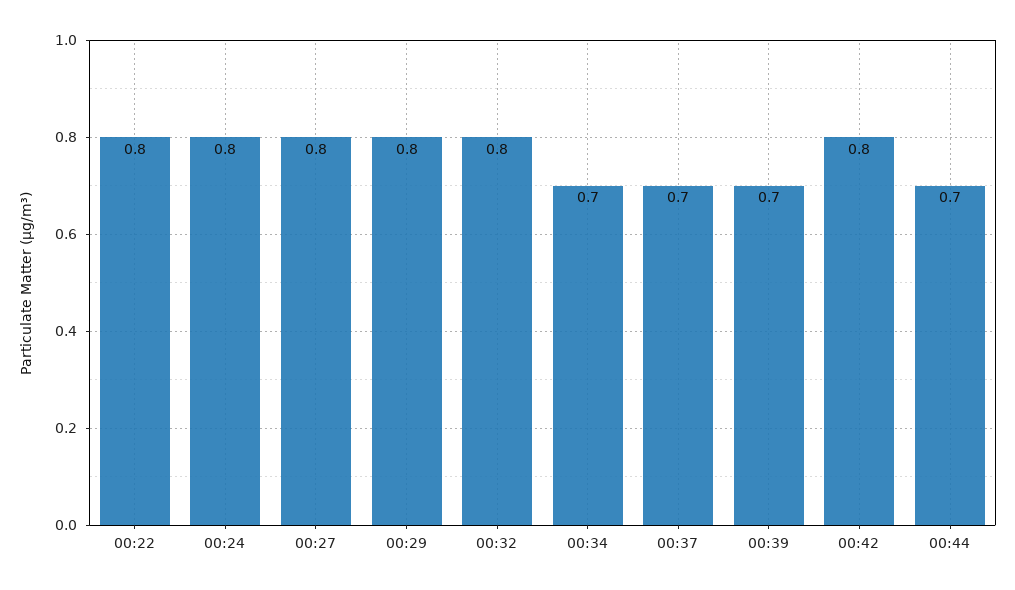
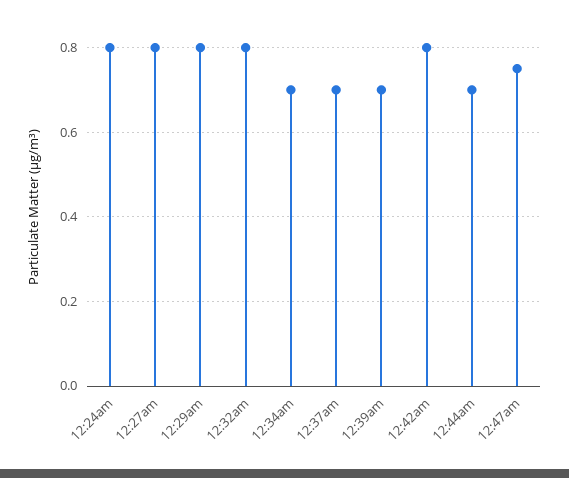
00:22: 0.8 -> none
12:47am: none -> 0.75

